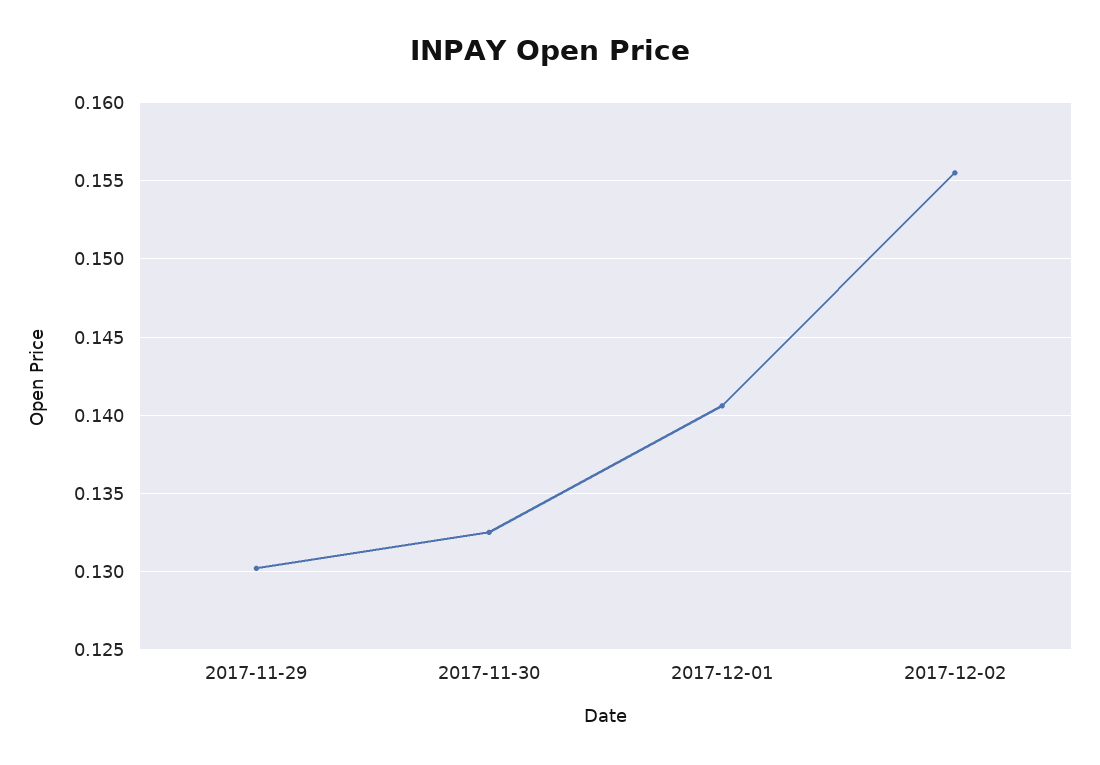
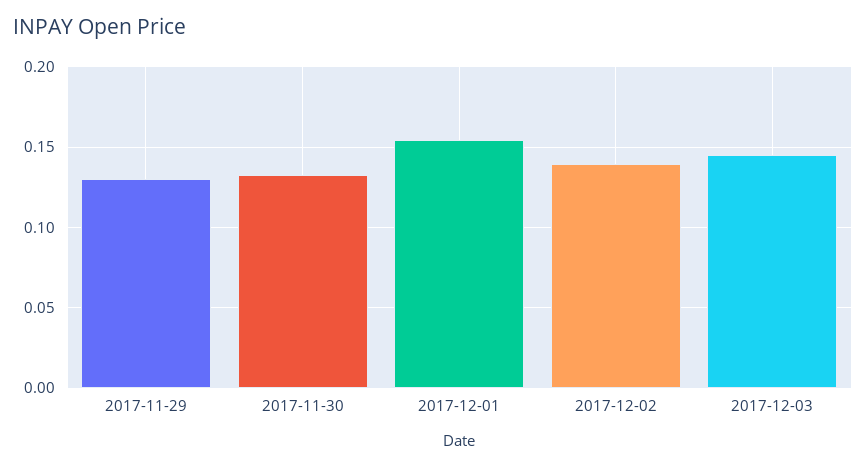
2017-12-01: 0.1405 -> 0.155
2017-12-02: 0.1555 -> 0.14
2017-12-03: none -> 0.145

